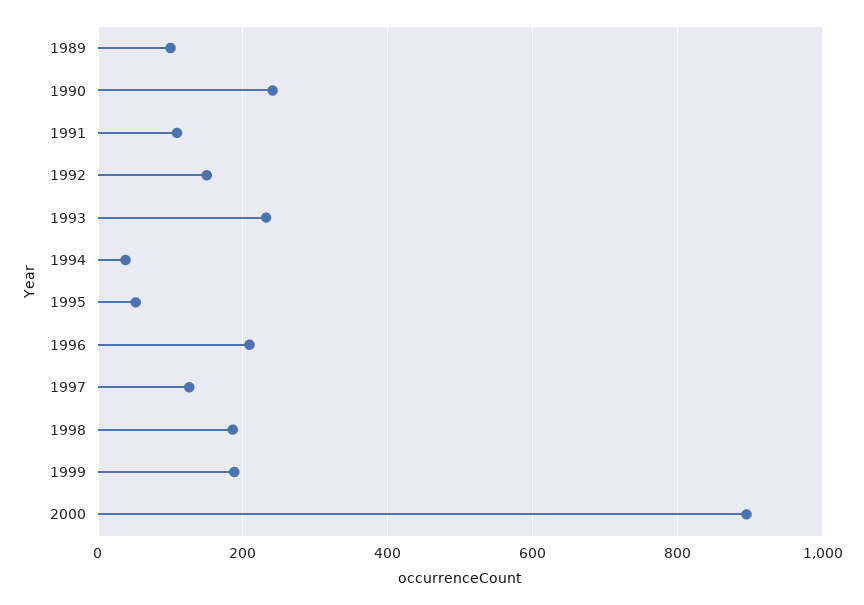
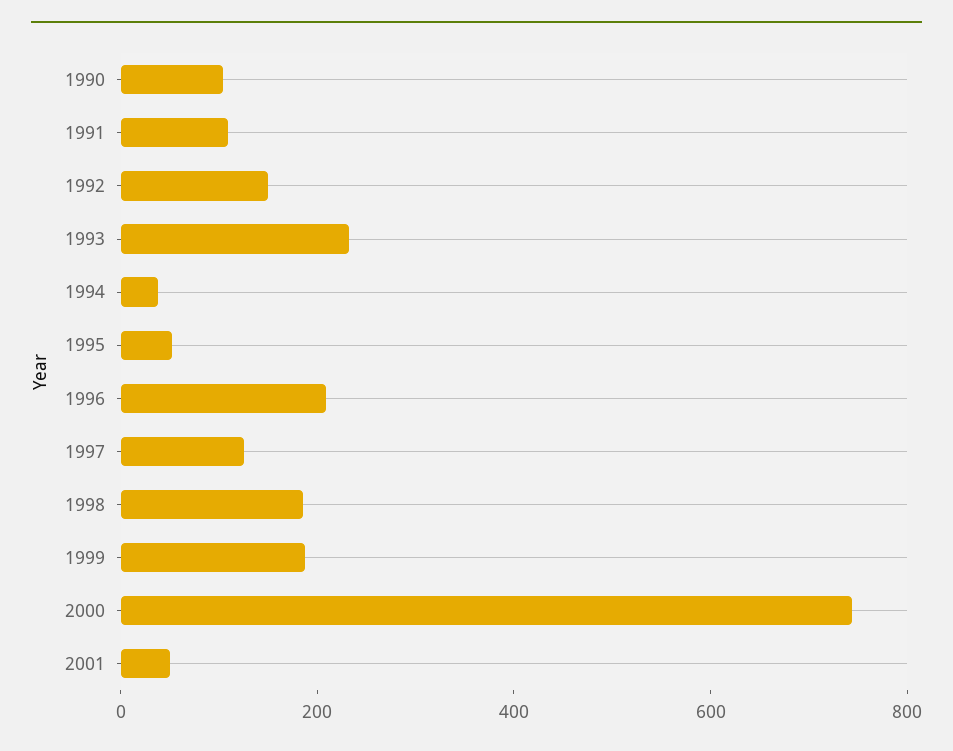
1989: 100 -> none
1990: 240 -> 100
2000: 900 -> 750
2001: none -> 50

